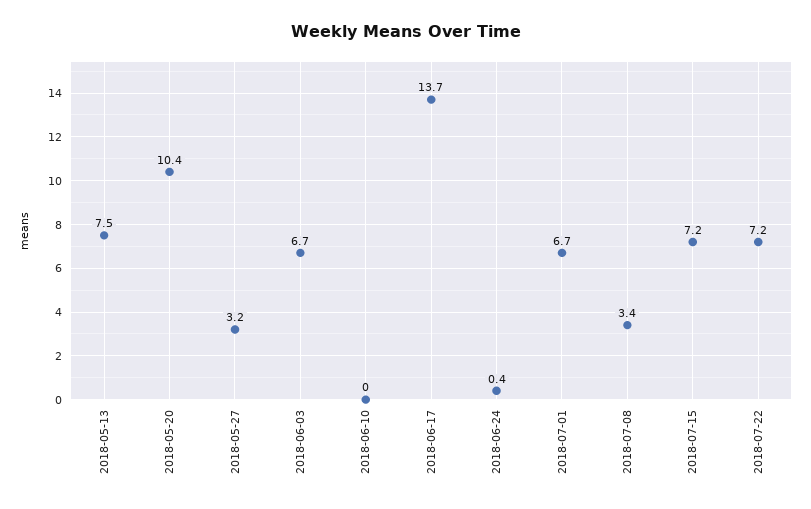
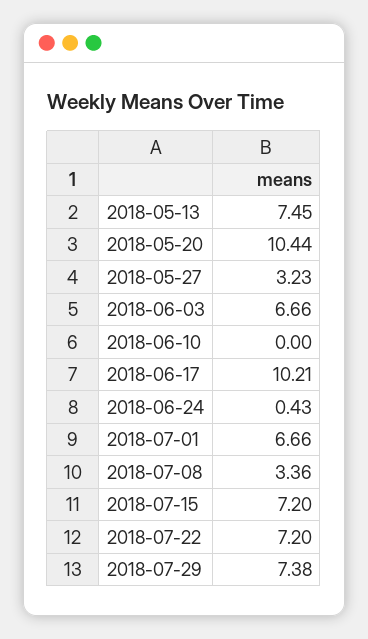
2018-06-17: 13.7 -> 10.21
2018-07-29: none -> 7.38

